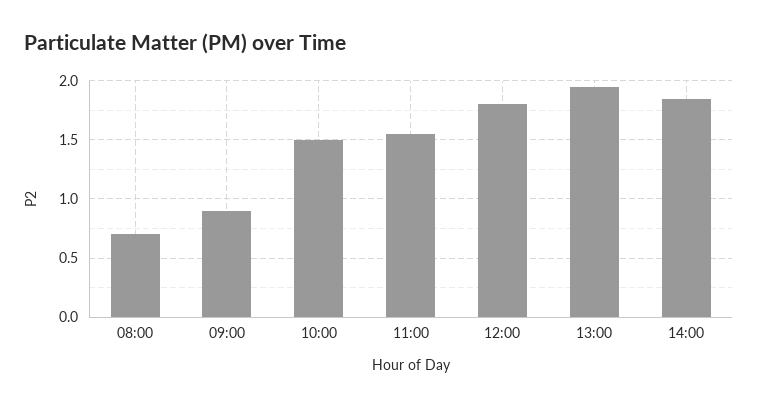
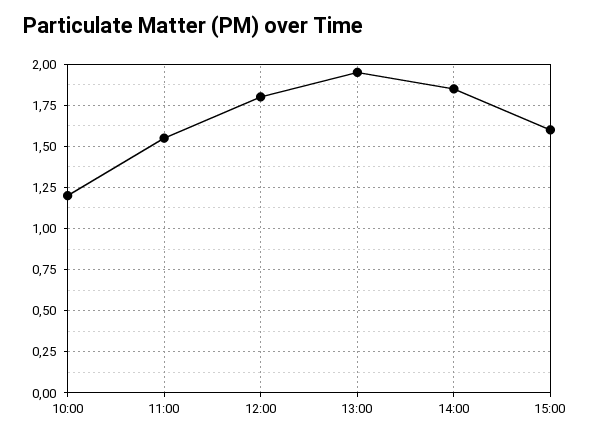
08:00: 0.7 -> none
09:00: 0.9 -> none
10:00: 1.5 -> 1.2
15:00: none -> 1.6

